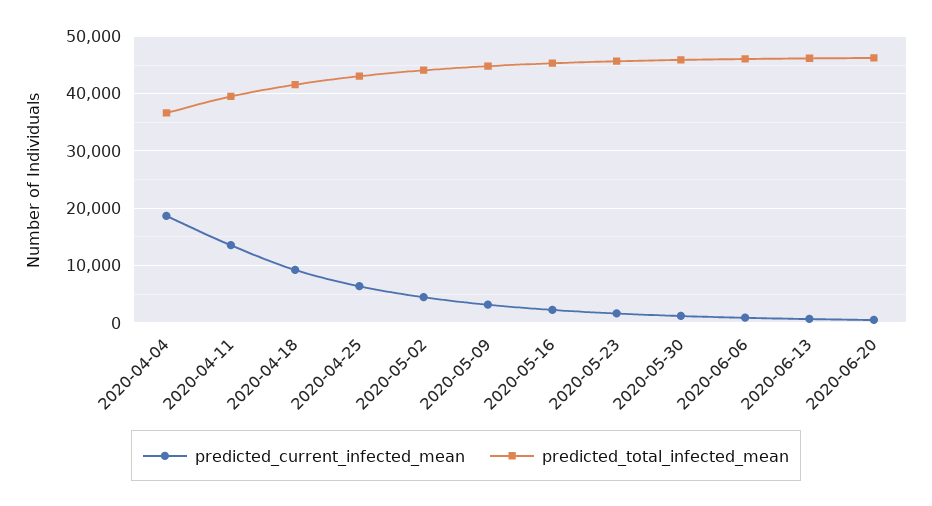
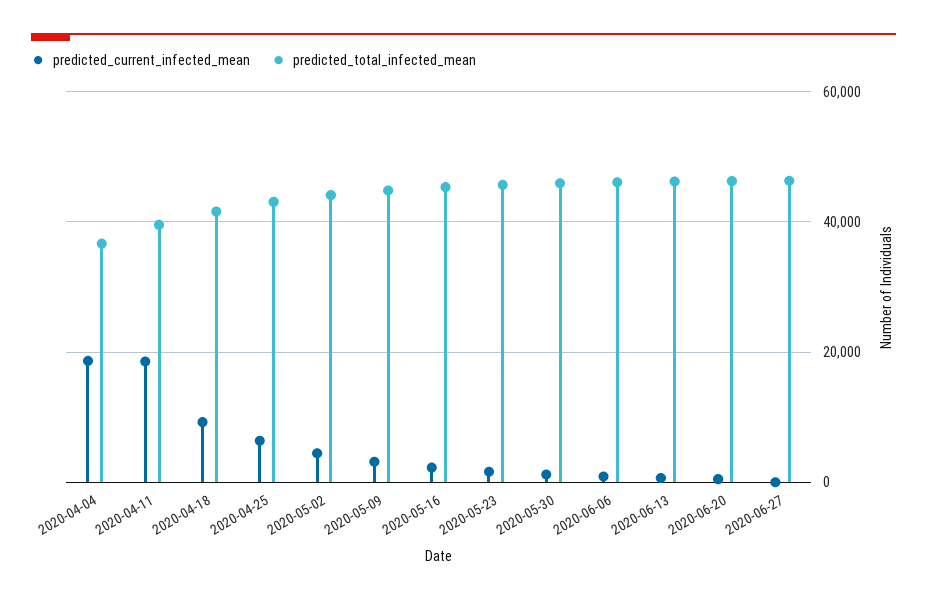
predicted_current_infected_mean, 2020-04-11: 14000 -> 18000
predicted_current_infected_mean, 2020-06-27: none -> 0
predicted_total_infected_mean, 2020-06-27: none -> 46000

